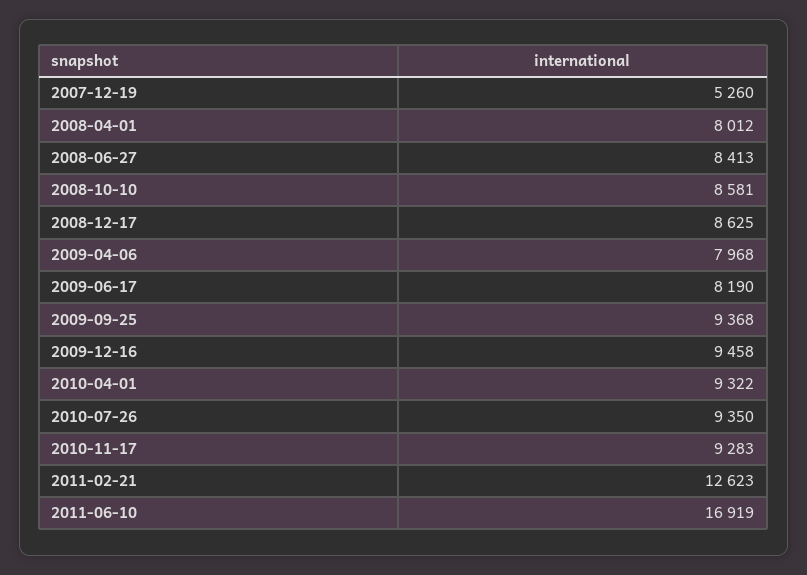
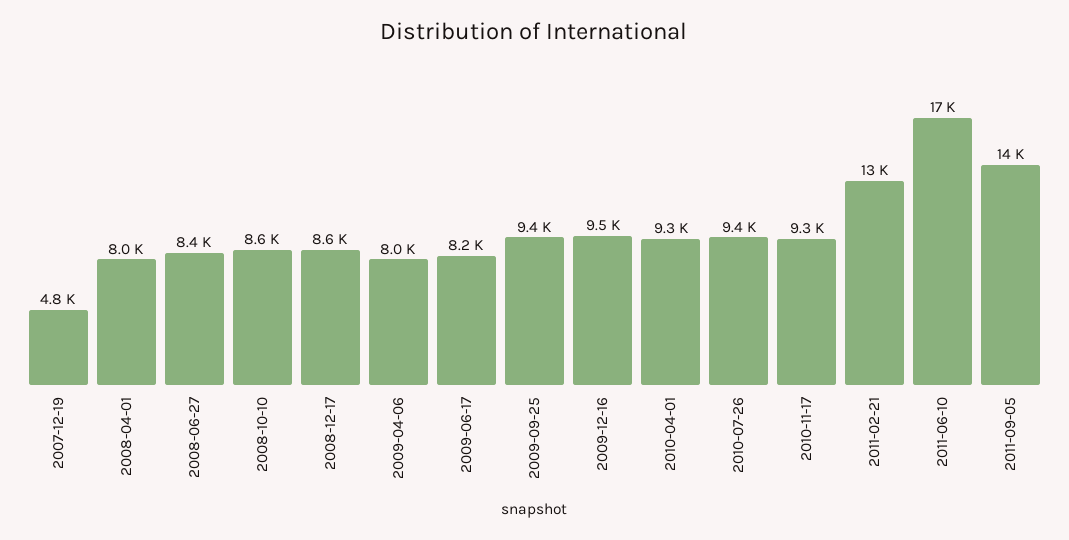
2007-12-19: 5260 -> 4800
2011-09-05: none -> 14000

